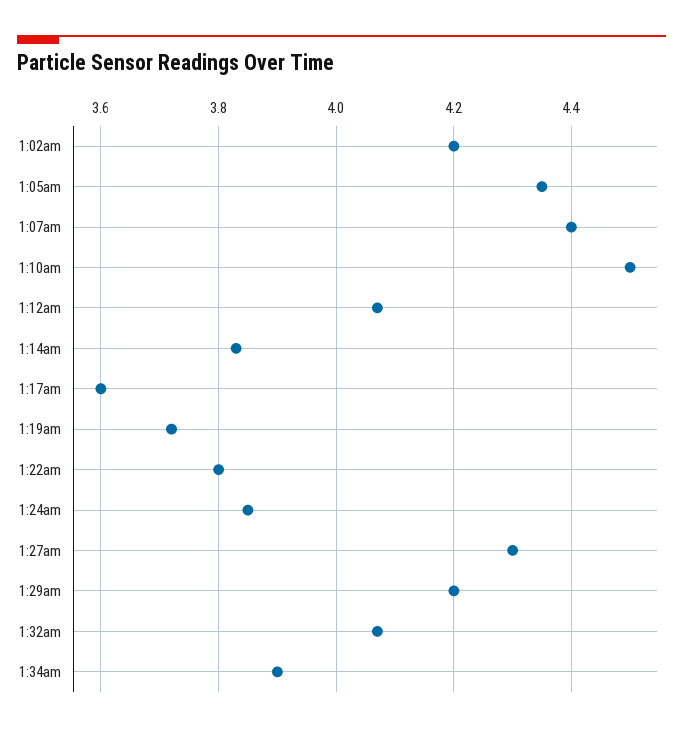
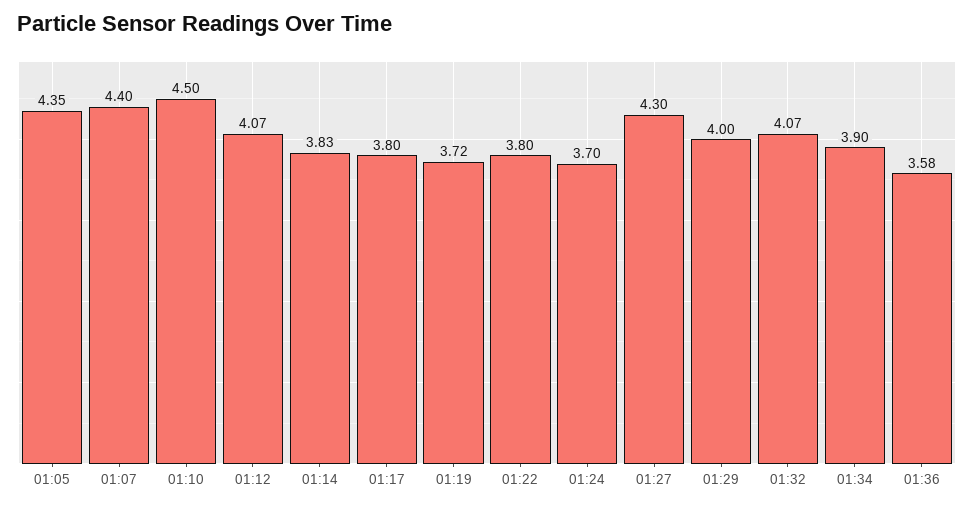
1:02am: 4.2 -> none
1:17am: 3.6 -> 3.8
1:24am: 3.85 -> 3.7
1:29am: 4.2 -> 4
01:36: none -> 3.58

